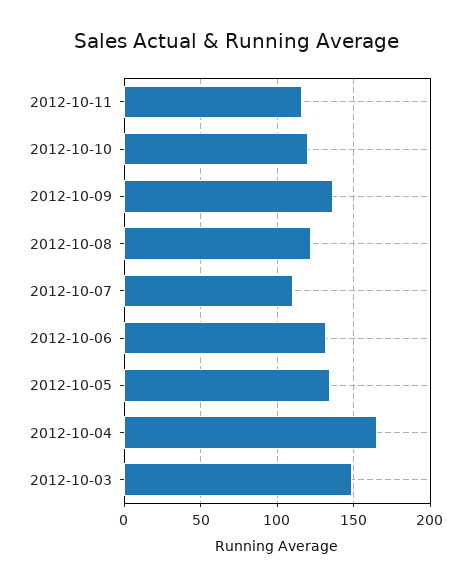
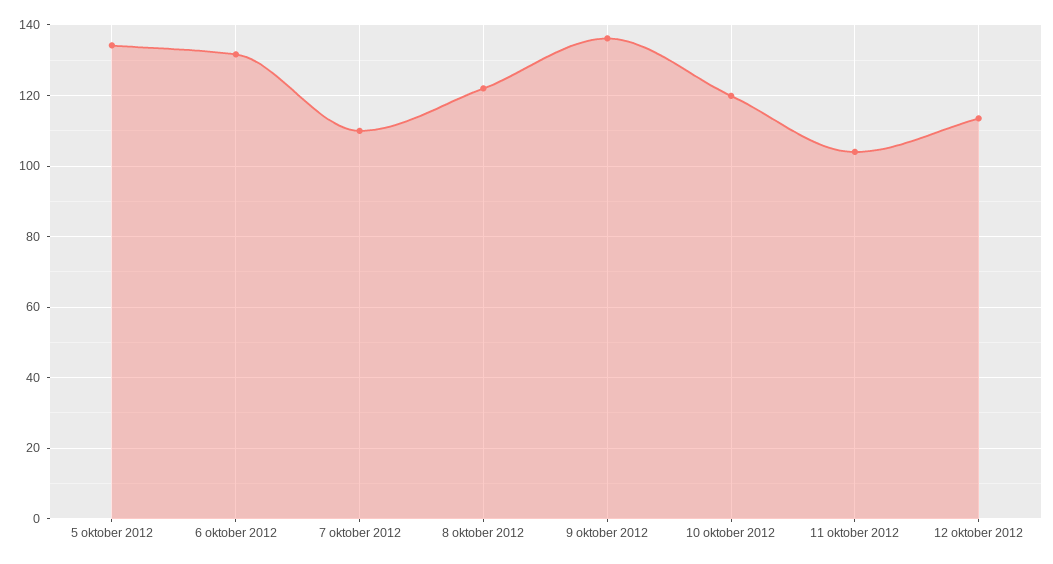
2012-10-11: 115 -> 104
2012-10-04: 165 -> none
2012-10-03: 150 -> none
12 oktober 2012: none -> 114

